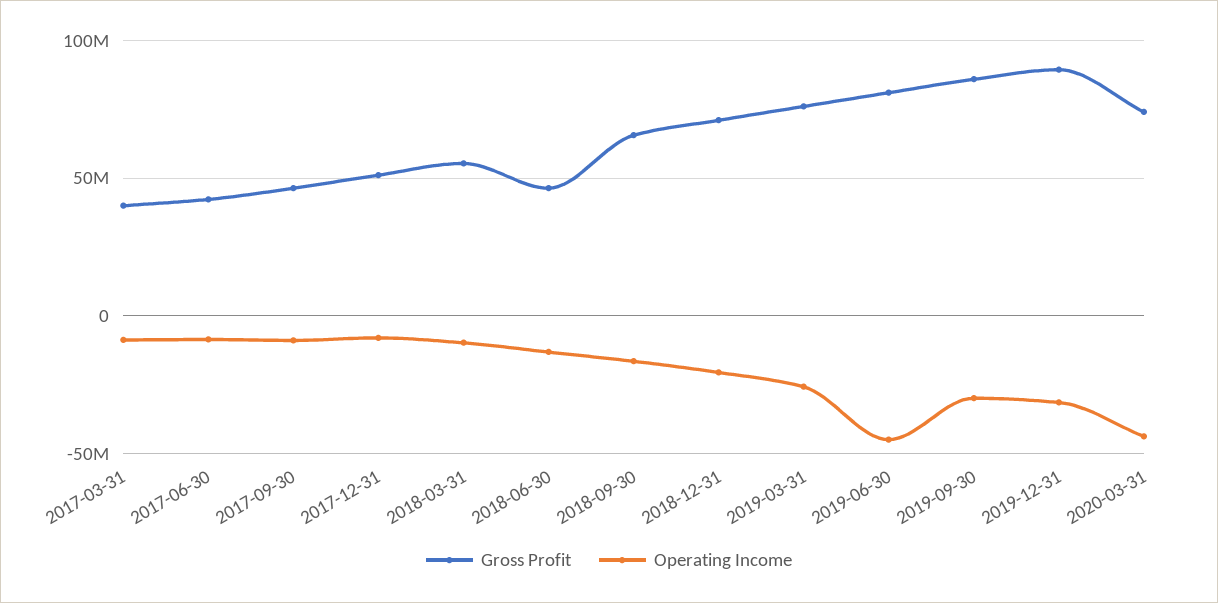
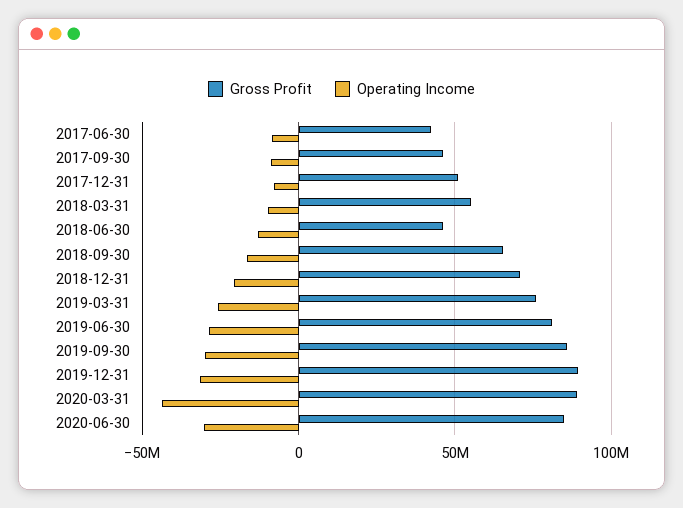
Gross Profit, 2017-03-31: 40000000 -> none
Operating Income, 2017-03-31: -10000000 -> none
Operating Income, 2019-06-30: -45000000 -> -30000000
Gross Profit, 2020-03-31: 75000000 -> 90000000
Gross Profit, 2020-06-30: none -> 85000000
Operating Income, 2020-06-30: none -> -30000000

